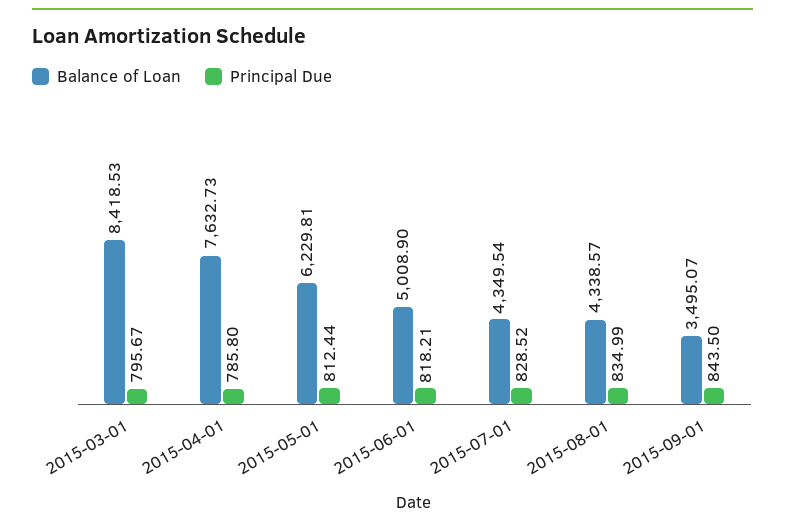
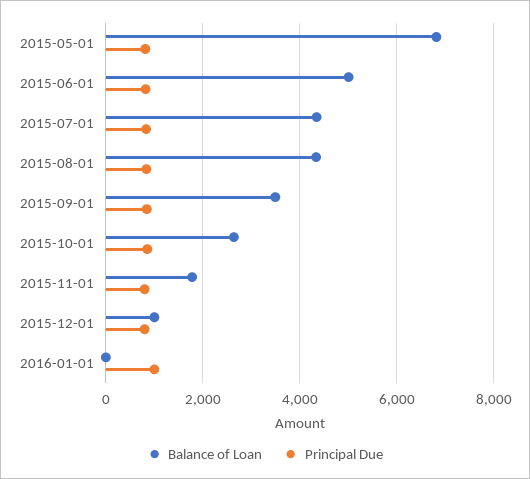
Balance of Loan, 2015-03-01: 8418.53 -> none
Principal Due, 2015-03-01: 795.67 -> none
Balance of Loan, 2015-04-01: 7632.73 -> none
Principal Due, 2015-04-01: 785.8 -> none
Balance of Loan, 2015-05-01: 6229.81 -> 6800
Balance of Loan, 2015-10-01: none -> 2600
Principal Due, 2015-10-01: none -> 800
Balance of Loan, 2015-11-01: none -> 1800
Principal Due, 2015-11-01: none -> 800
Balance of Loan, 2015-12-01: none -> 1000
Principal Due, 2015-12-01: none -> 800
Balance of Loan, 2016-01-01: none -> 0
Principal Due, 2016-01-01: none -> 1000

